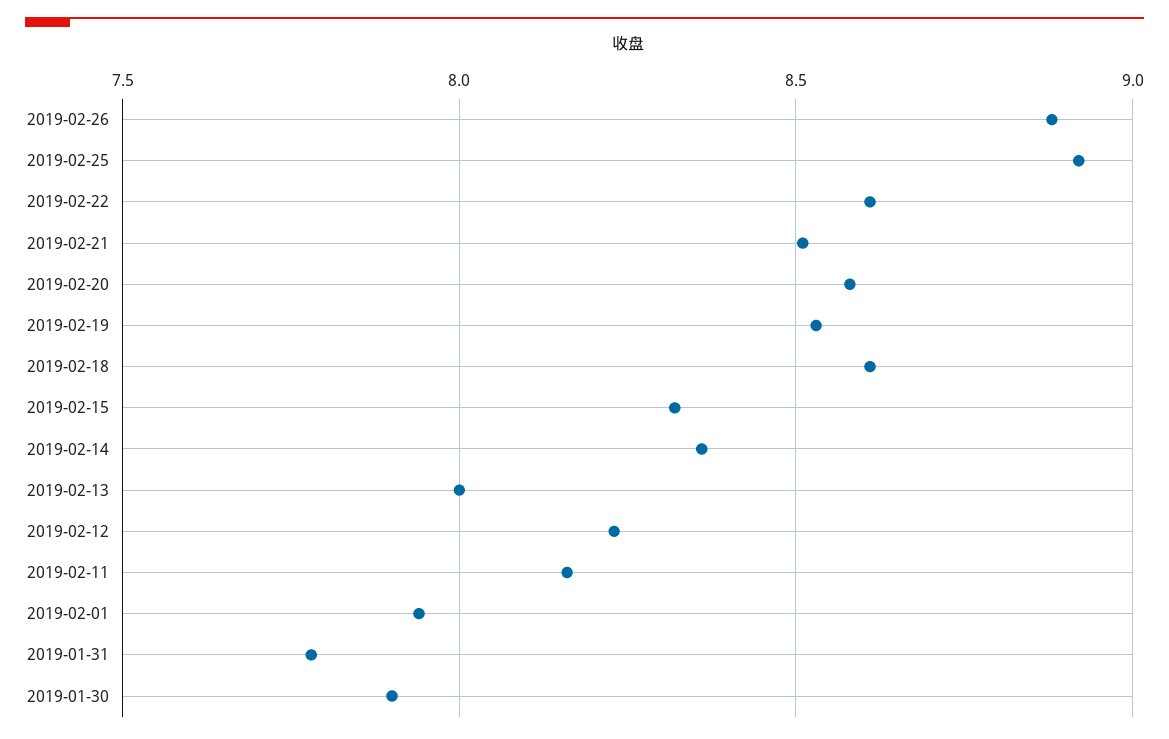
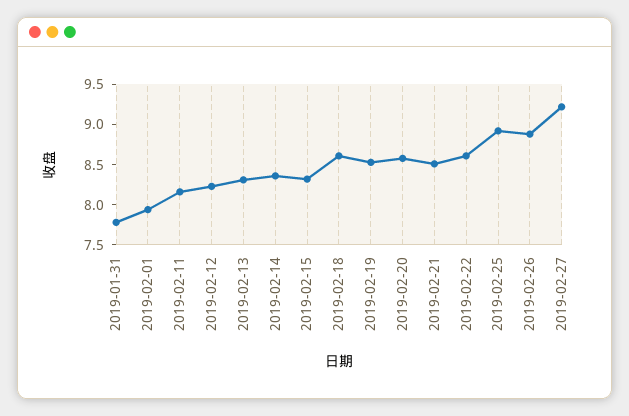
2019-02-13: 8 -> 8.3
2019-01-30: 7.9 -> none
2019-02-27: none -> 9.2

